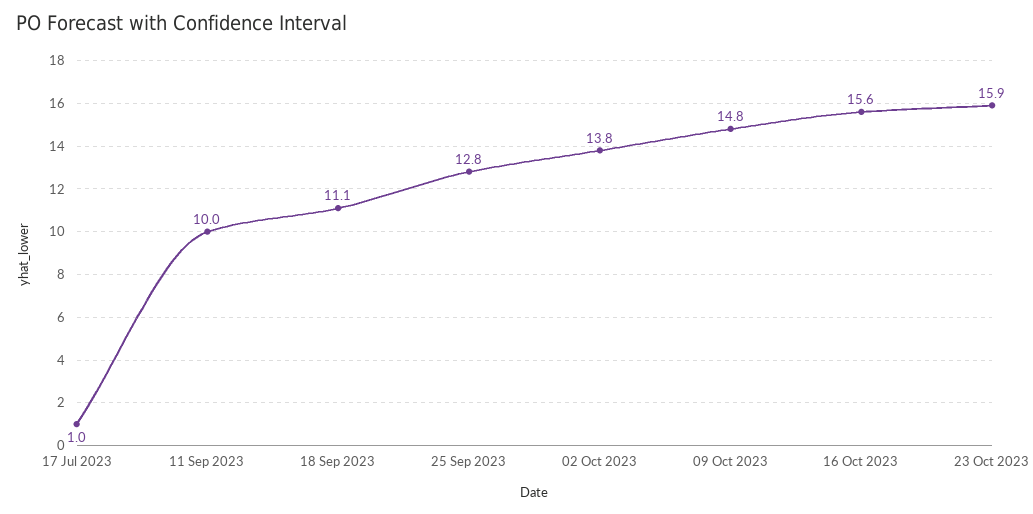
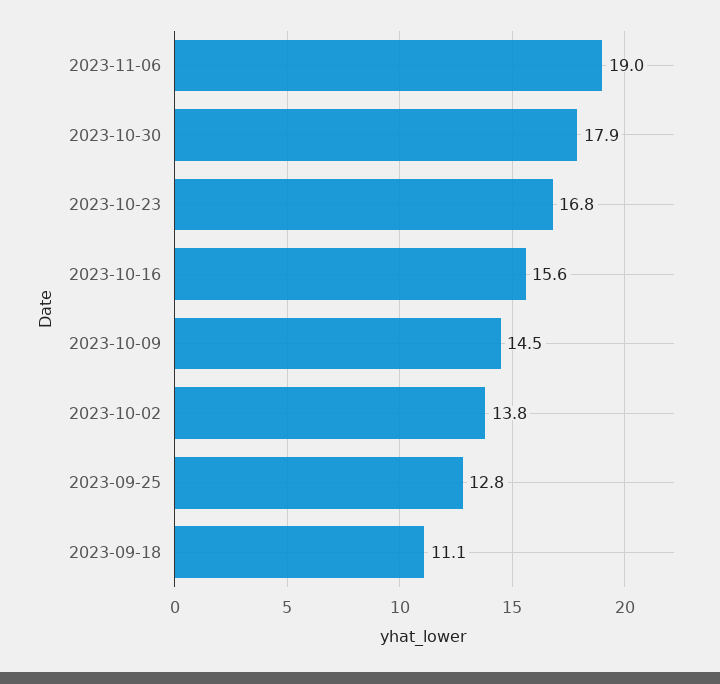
17 Jul 2023: 1 -> none
11 Sep 2023: 10 -> none
09 Oct 2023: 14.8 -> 14.5
23 Oct 2023: 15.9 -> 16.8
2023-11-06: none -> 19
2023-10-30: none -> 17.9

